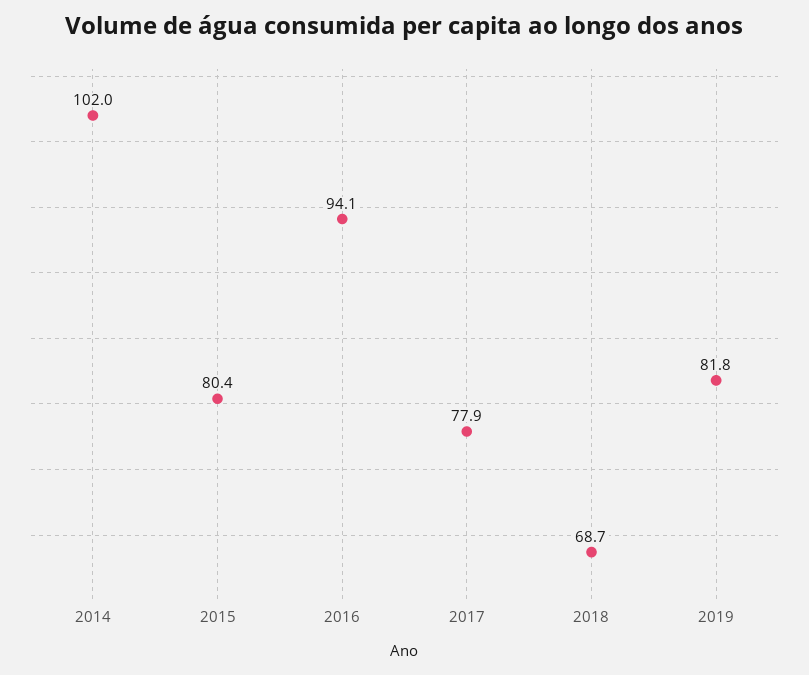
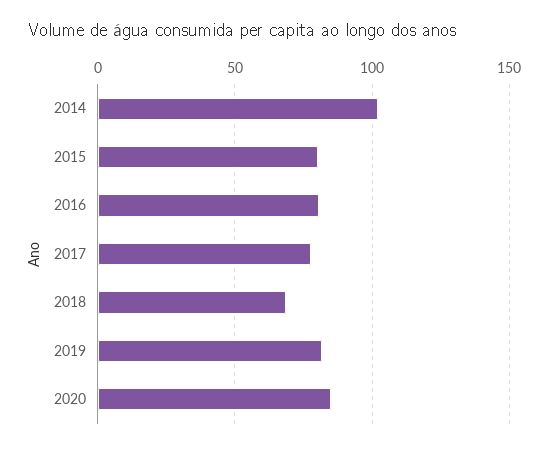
2016: 94.1 -> 80
2020: none -> 85

